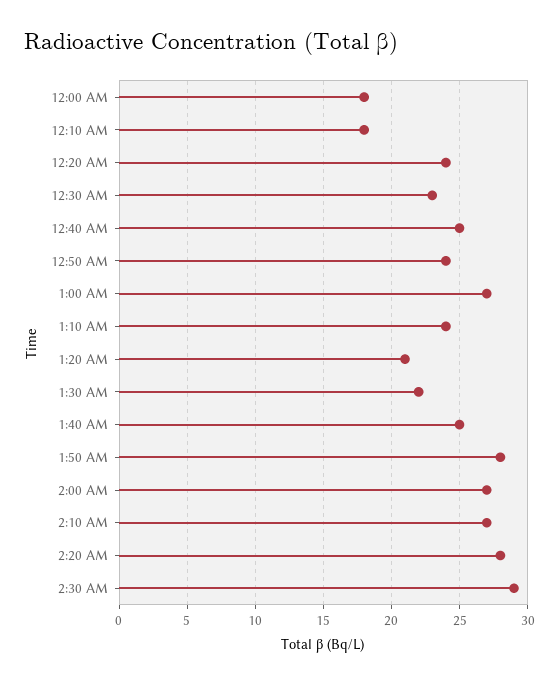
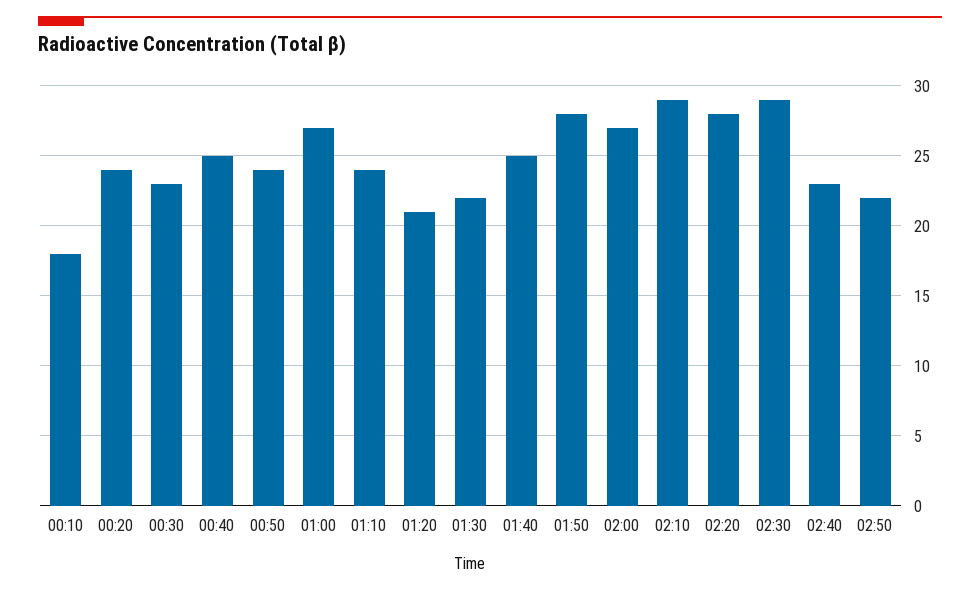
12:00 AM: 18 -> none
2:10 AM: 27 -> 29
02:40: none -> 23
02:50: none -> 22

